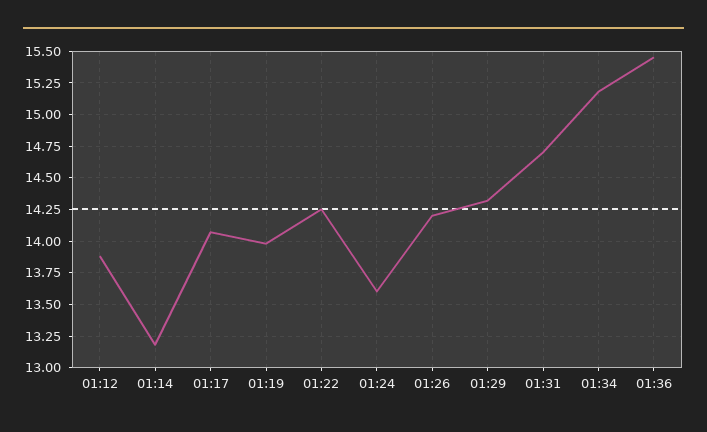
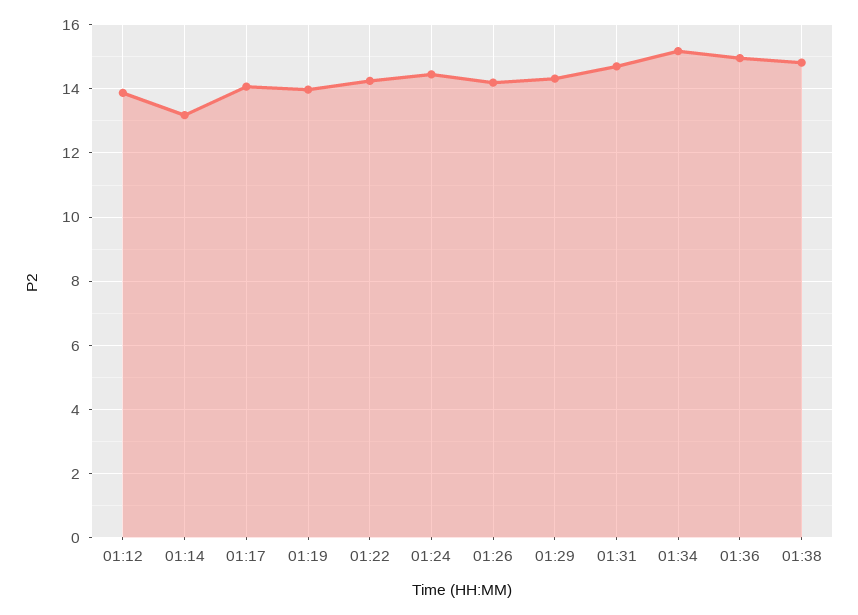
01:24: 13.6 -> 14.4
01:36: 15.45 -> 15
01:38: none -> 14.8

